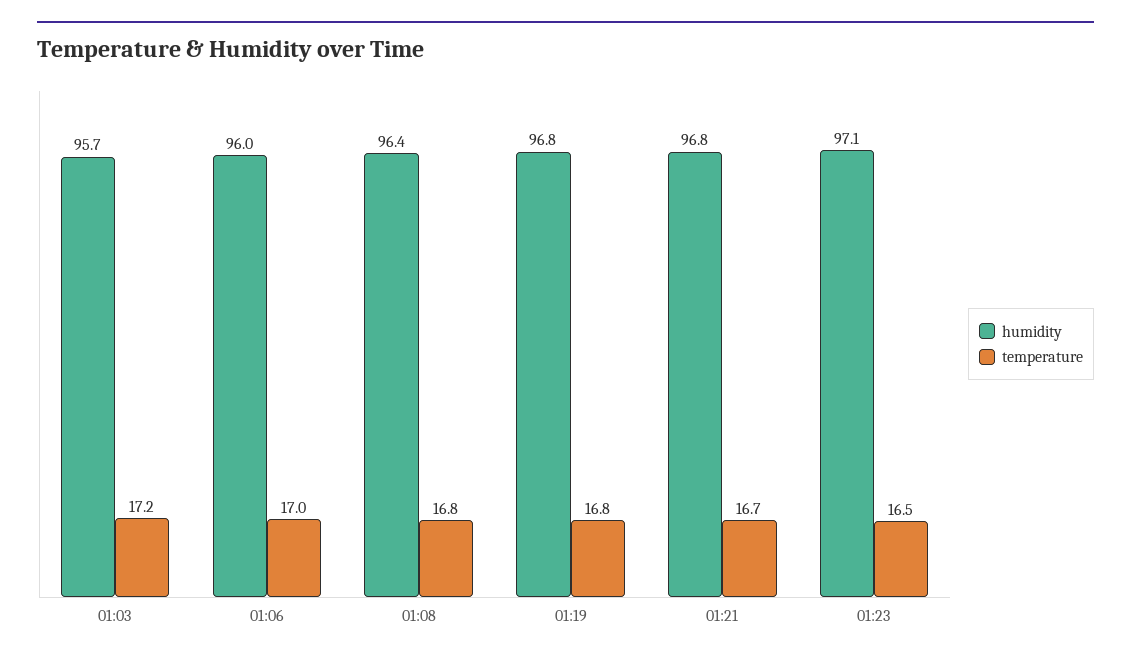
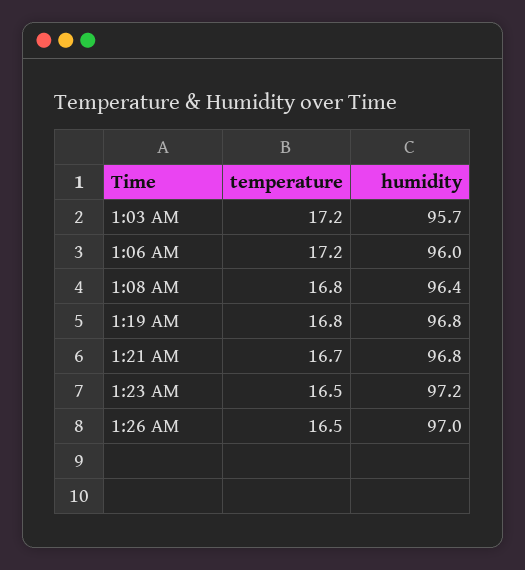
temperature, 01:06: 17 -> 17.2
humidity, 01:23: 97.1 -> 97.2
temperature, 1:26 AM: none -> 16.5
humidity, 1:26 AM: none -> 97

